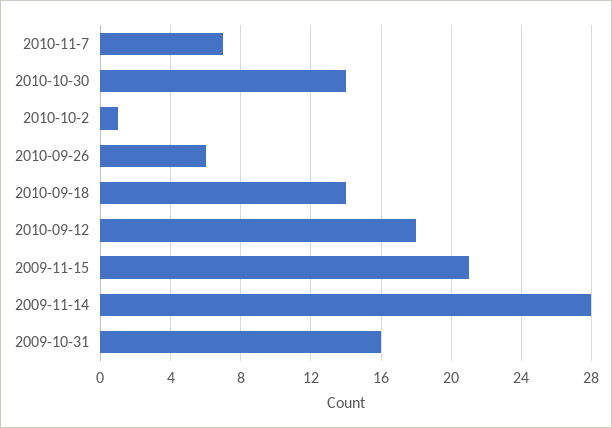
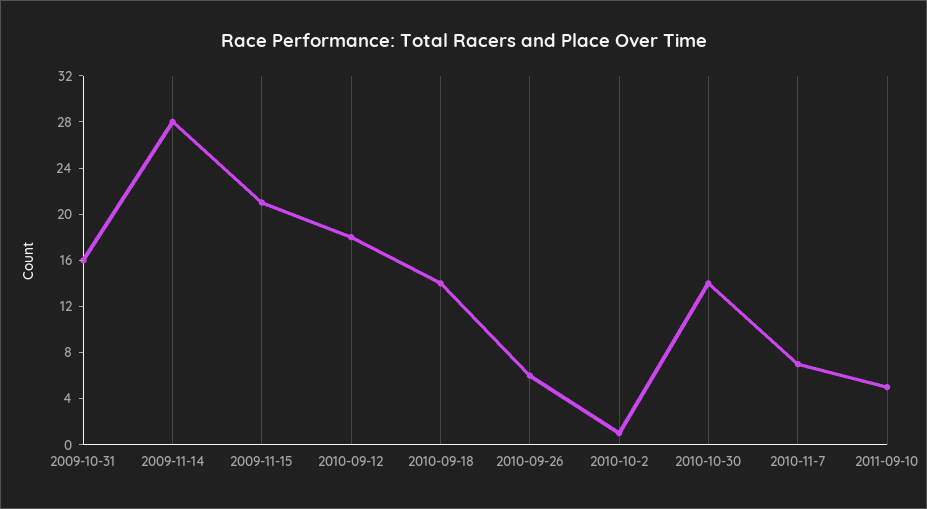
2011-09-10: none -> 5

